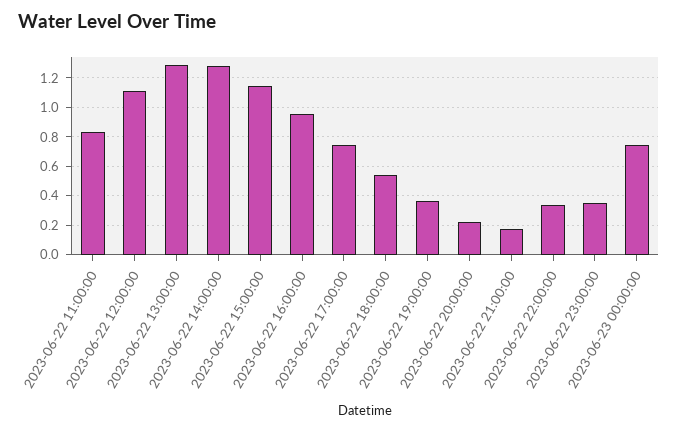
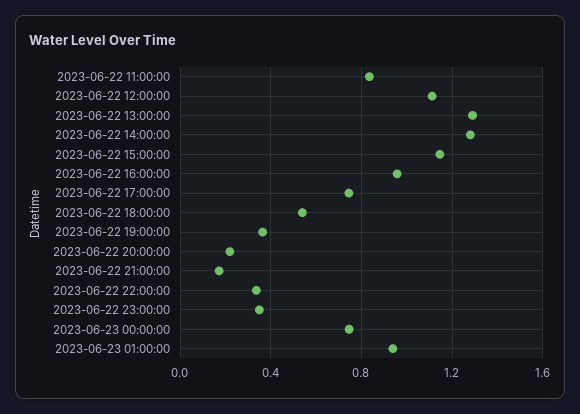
2023-06-23 01:00:00: none -> 0.95

